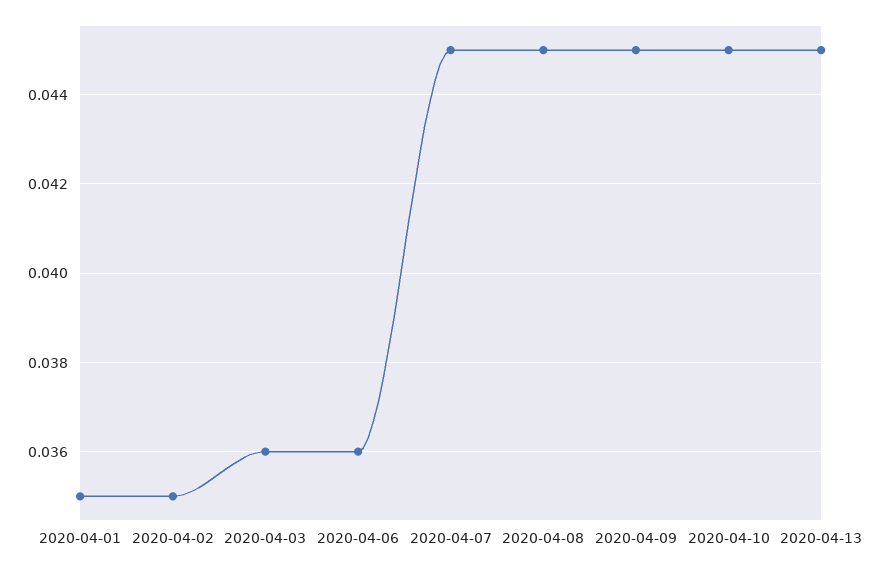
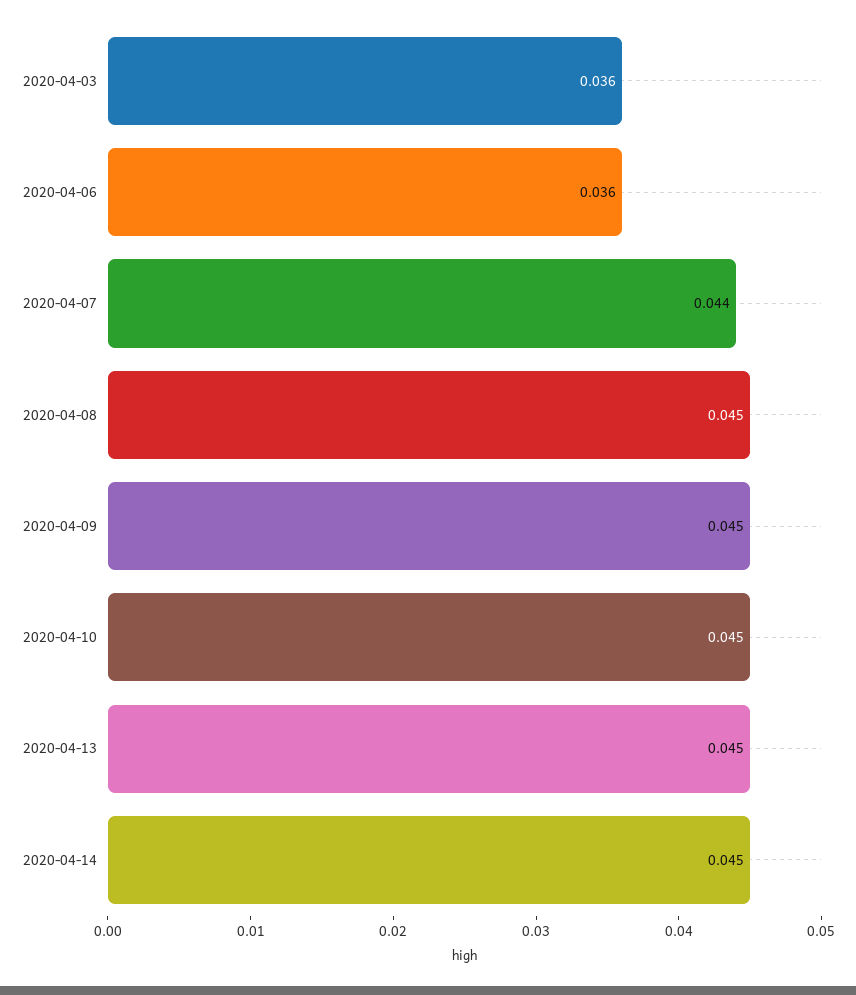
2020-04-01: 0.035 -> none
2020-04-02: 0.035 -> none
2020-04-07: 0.045 -> 0.044
2020-04-14: none -> 0.045

